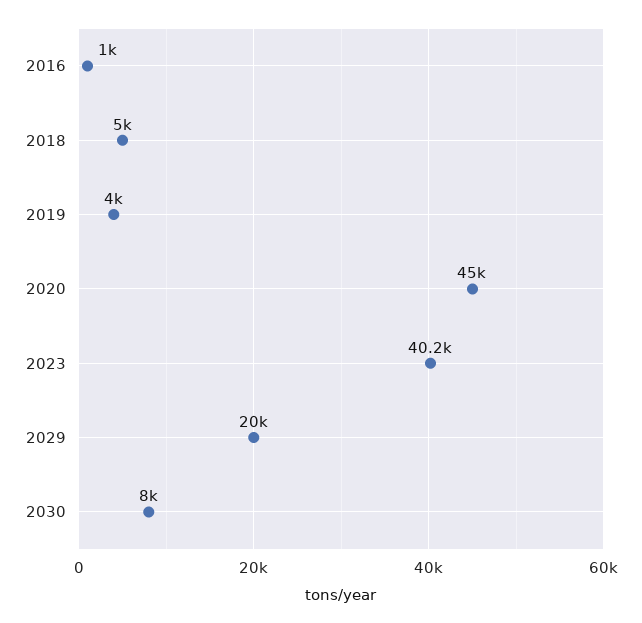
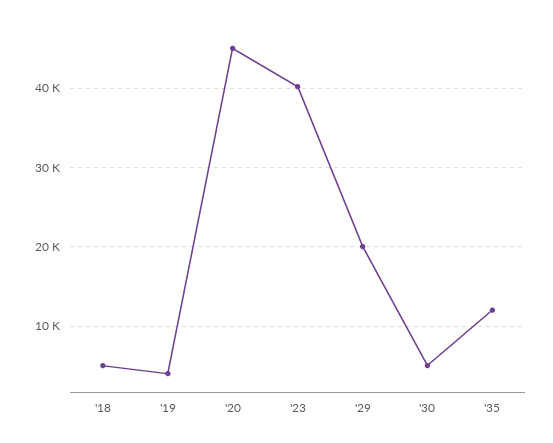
2016: 1000 -> none
2030: 8000 -> 5000
'35: none -> 12000

